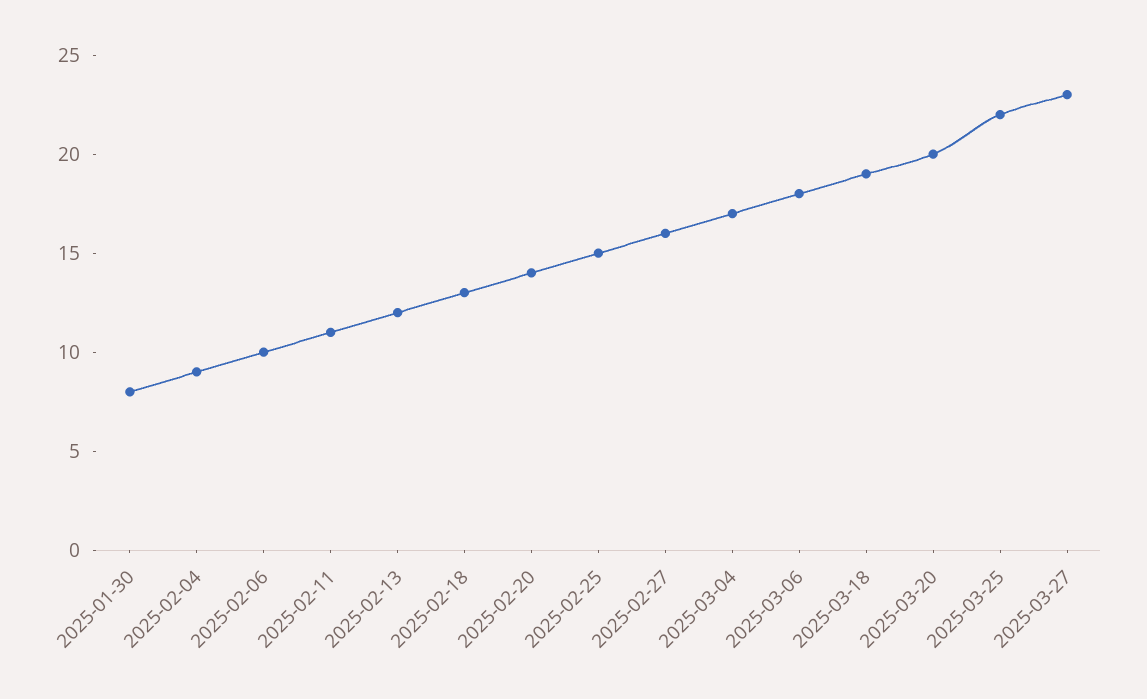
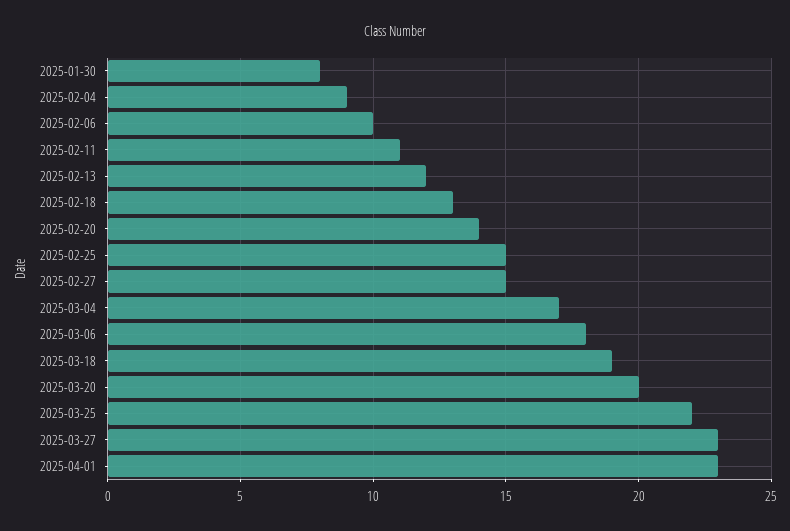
2025-02-27: 16 -> 15
2025-04-01: none -> 23

